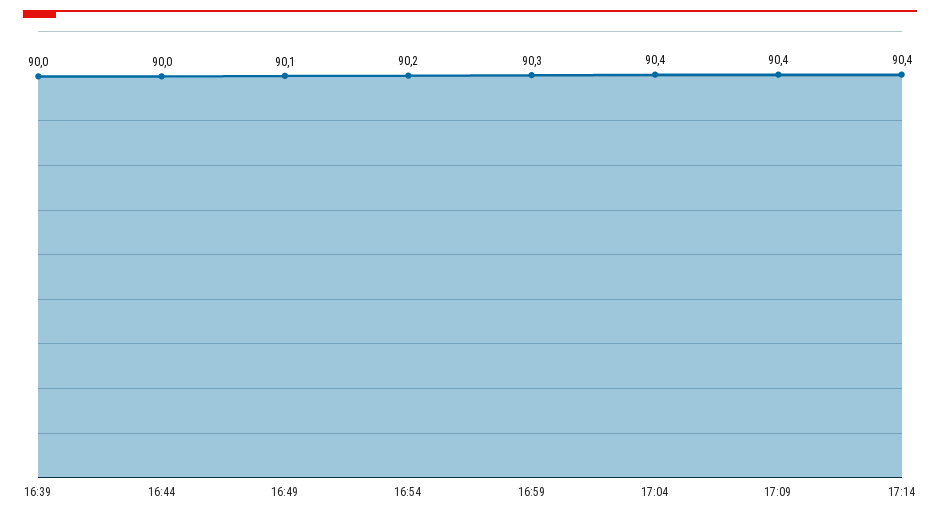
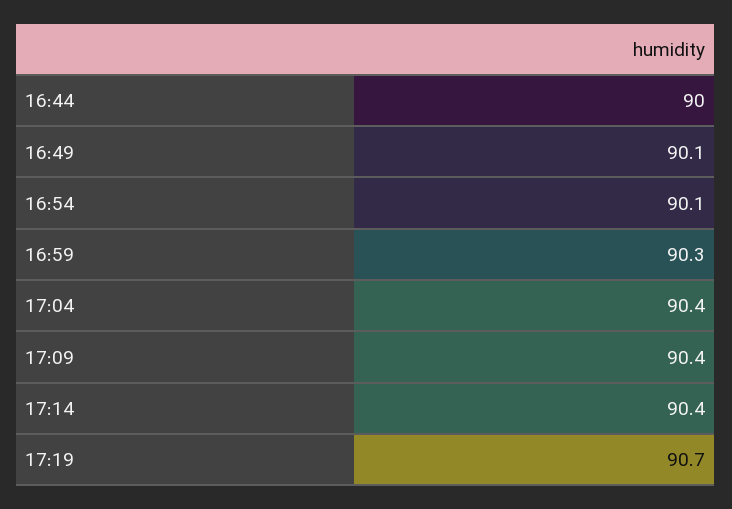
16:39: 90 -> none
16:54: 90.2 -> 90.1
17:19: none -> 90.7

